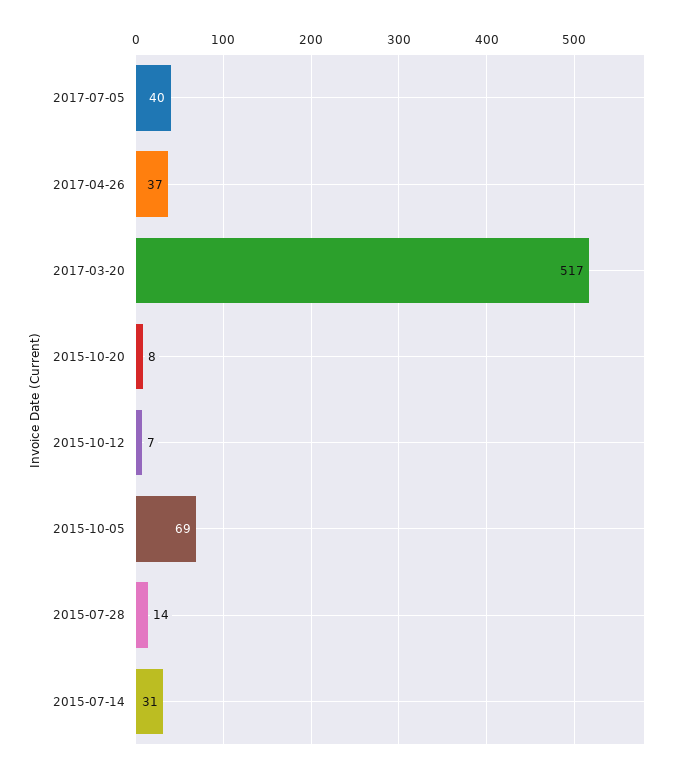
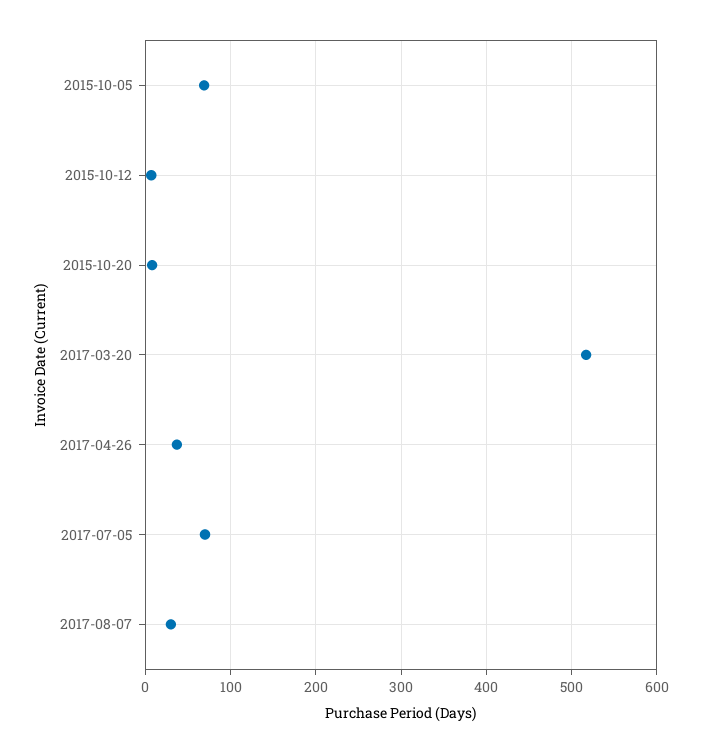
2017-07-05: 40 -> 70
2015-07-28: 14 -> none
2015-07-14: 31 -> none
2017-08-07: none -> 30

